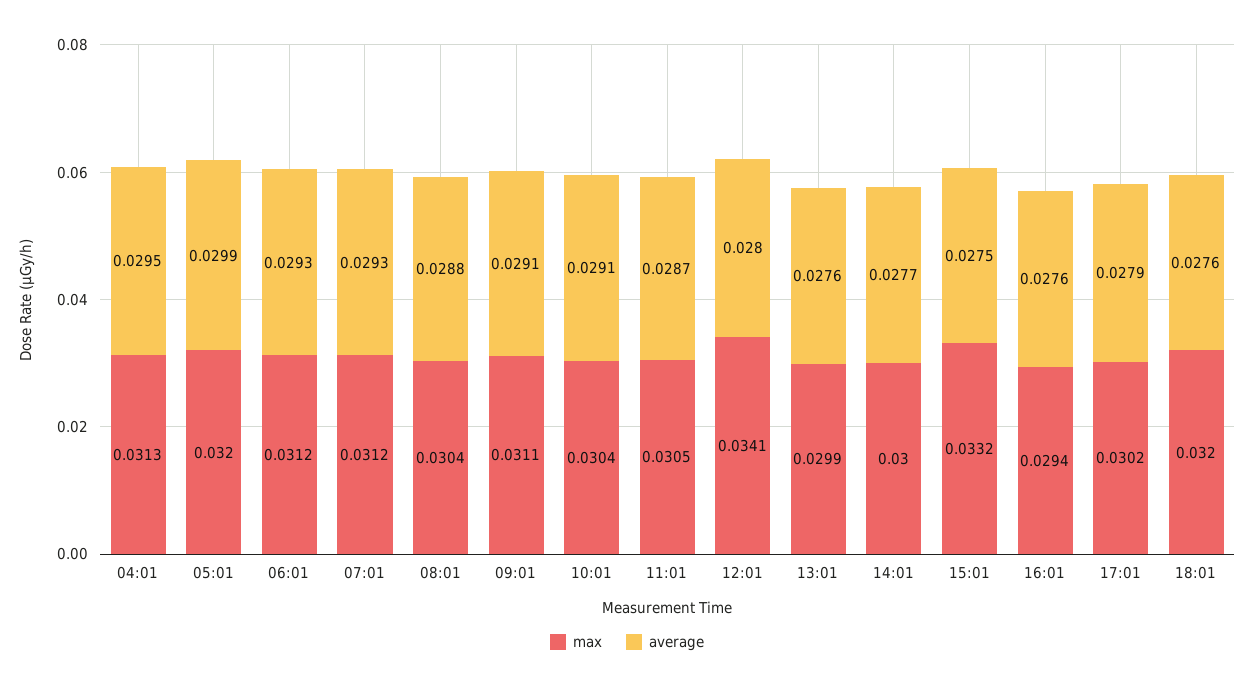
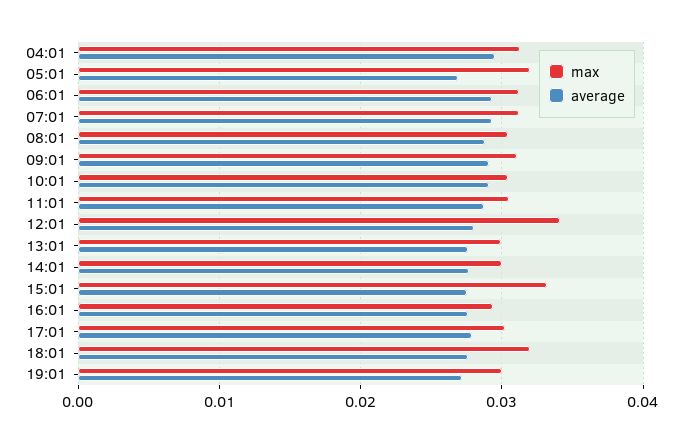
average, 05:01: 0.0299 -> 0.027
max, 19:01: none -> 0.03
average, 19:01: none -> 0.027

